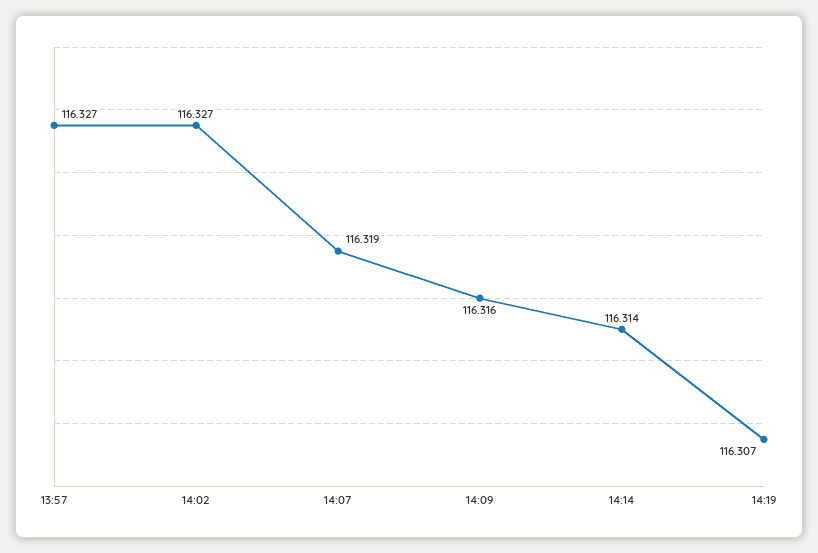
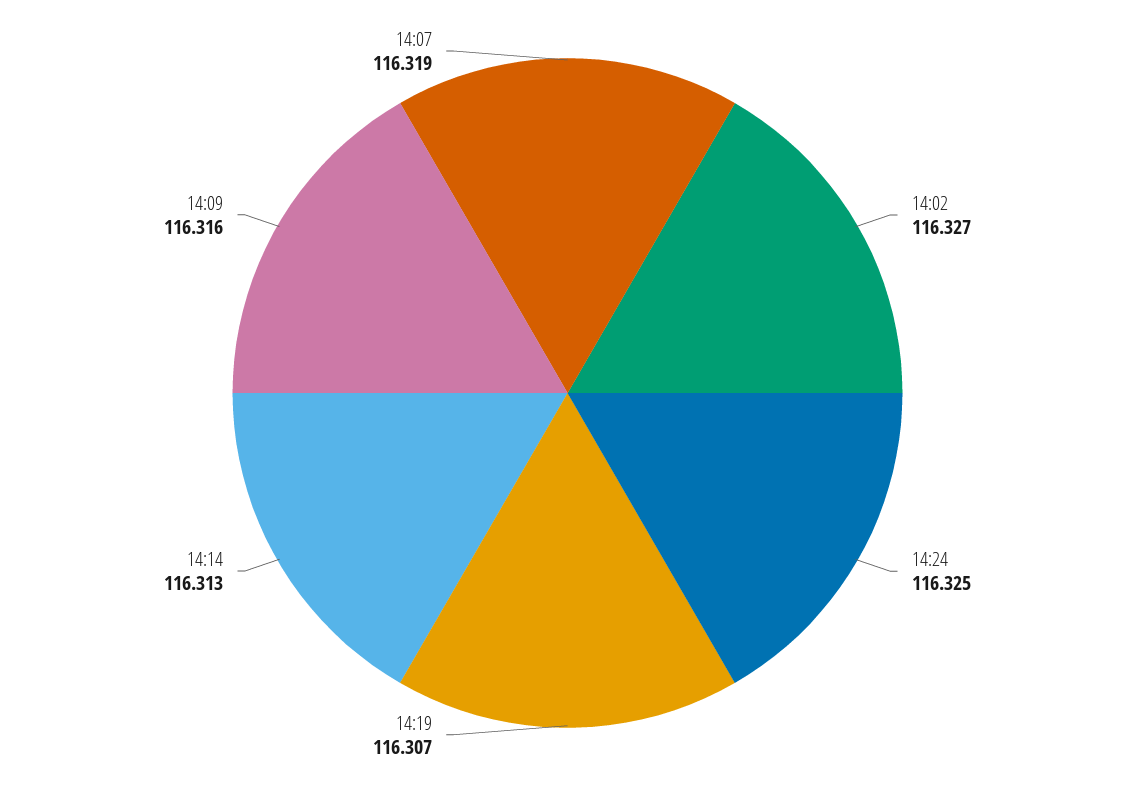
13:57: 116.327 -> none
14:14: 116.314 -> 116.313
14:24: none -> 116.325

